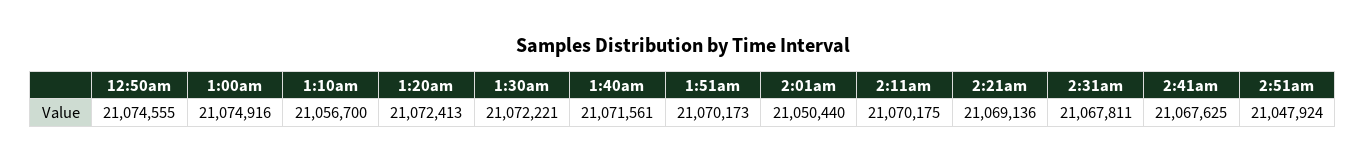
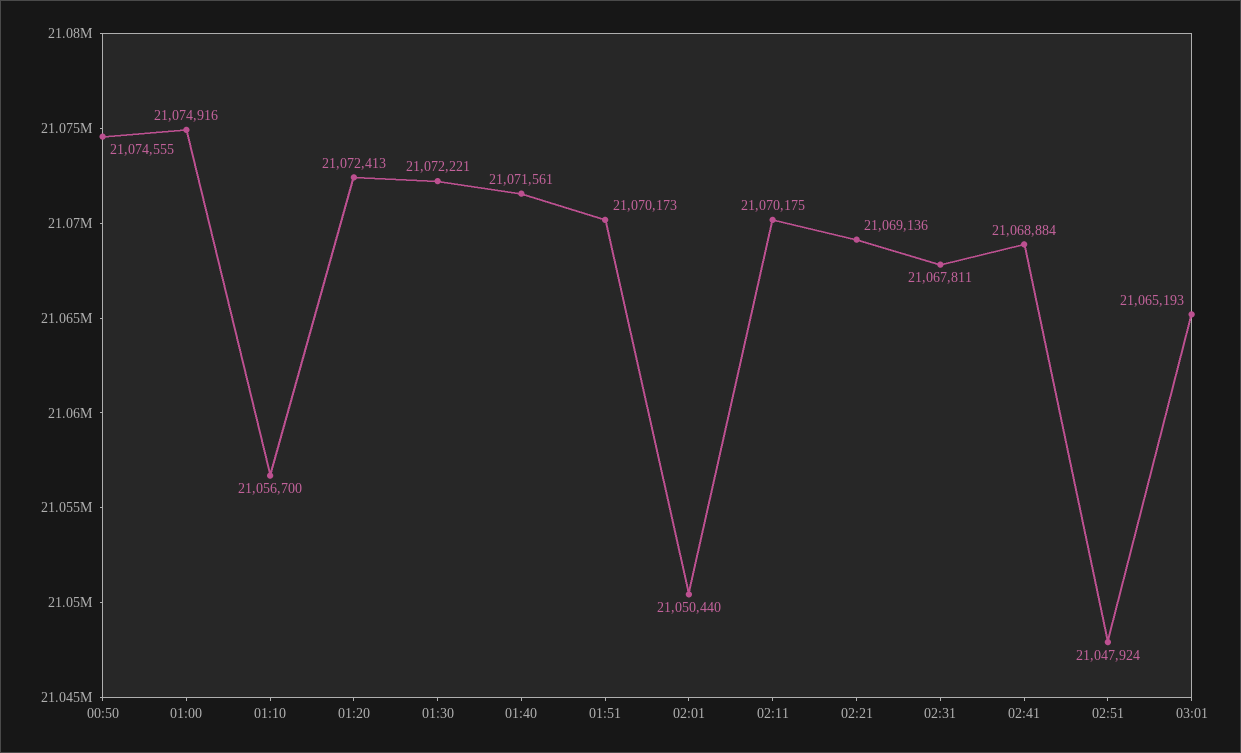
2:41am: 21067625 -> 21068884
03:01: none -> 21065193

